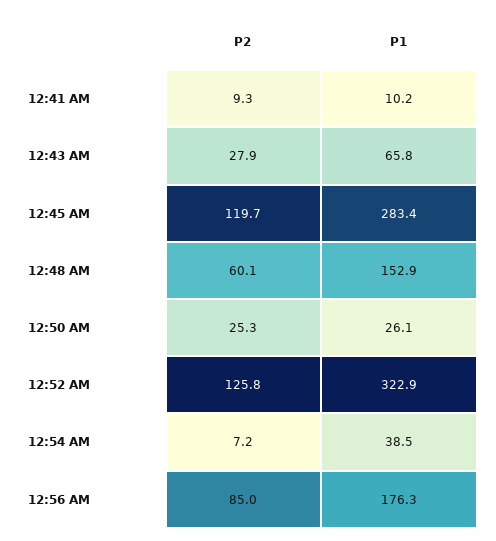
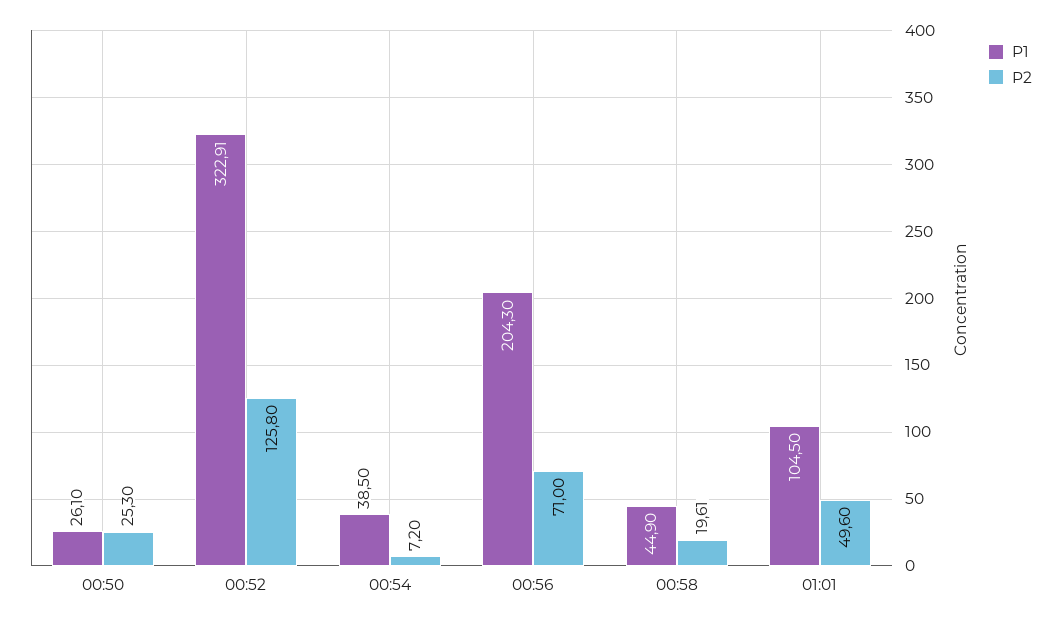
P2, 12:41 AM: 9.3 -> none
P1, 12:41 AM: 10.2 -> none
P2, 12:43 AM: 27.9 -> none
P1, 12:43 AM: 65.8 -> none
P2, 12:45 AM: 119.7 -> none
P1, 12:45 AM: 283.4 -> none
P2, 12:48 AM: 60.1 -> none
P1, 12:48 AM: 152.9 -> none
P2, 12:56 AM: 85 -> 71
P1, 12:56 AM: 176.3 -> 204.3
P1, 00:58: none -> 44.9
P2, 00:58: none -> 19.61
P1, 01:01: none -> 104.5
P2, 01:01: none -> 49.6

